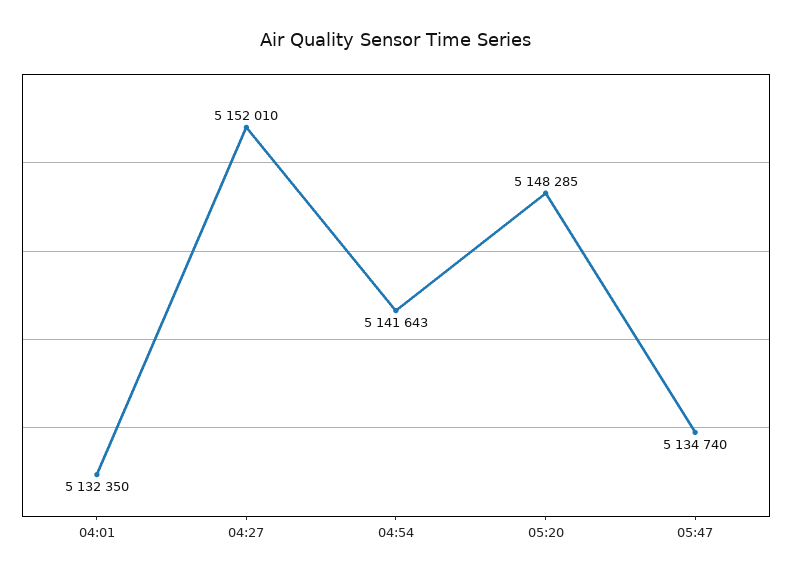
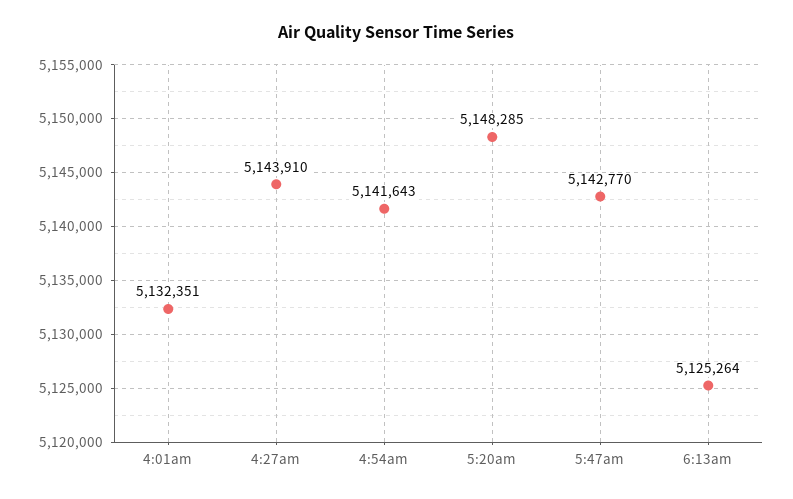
04:01: 5132350 -> 5132351
04:27: 5152010 -> 5143910
05:47: 5134740 -> 5142770
6:13am: none -> 5125264

